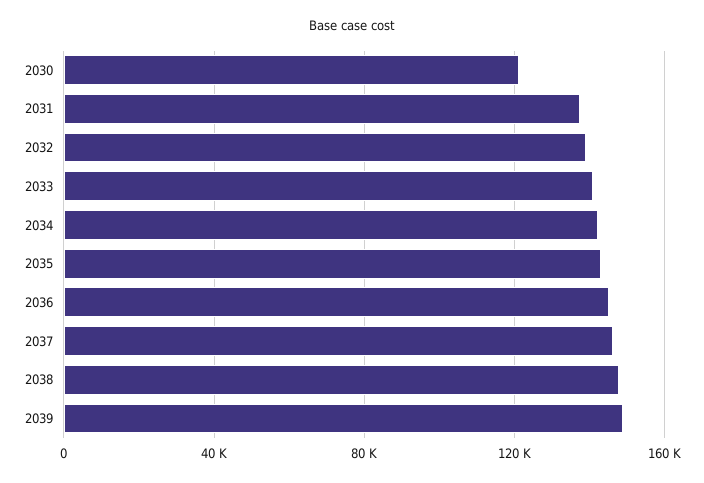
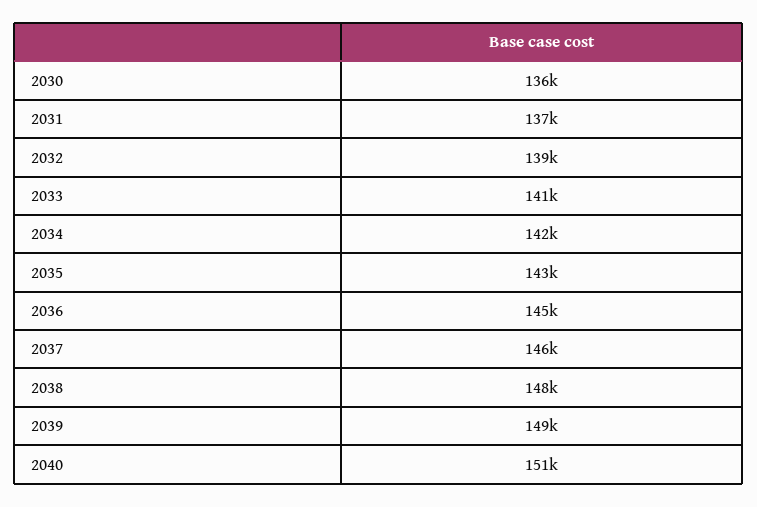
2030: 120000 -> 136000
2040: none -> 151000

